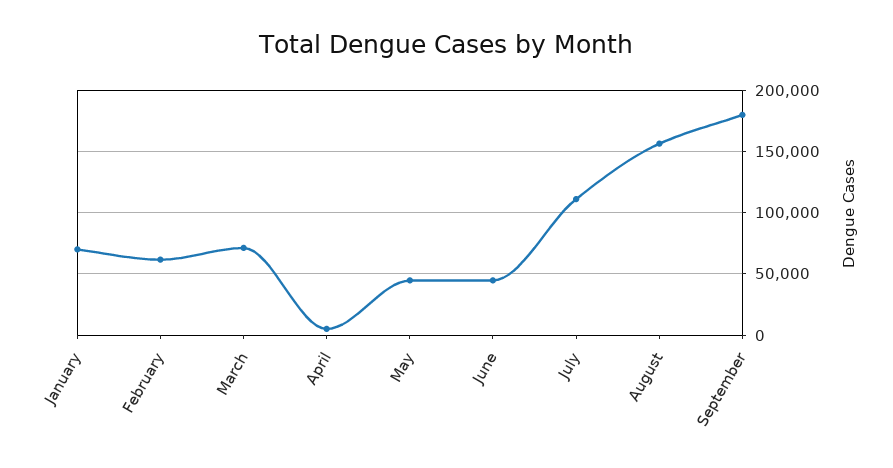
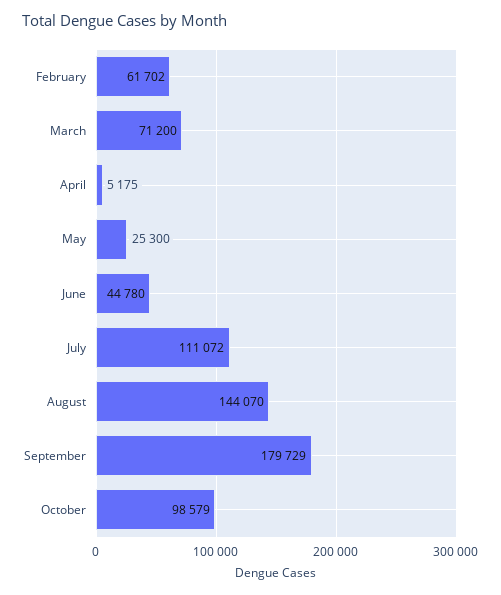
January: 70000 -> none
May: 45000 -> 25300
August: 155000 -> 144070
October: none -> 98579

